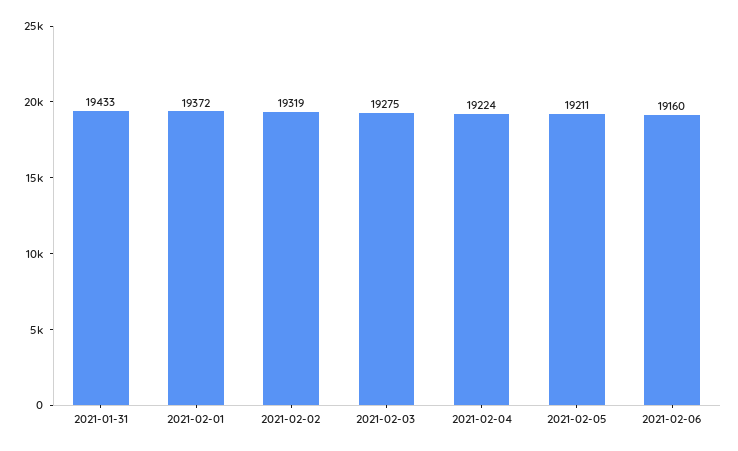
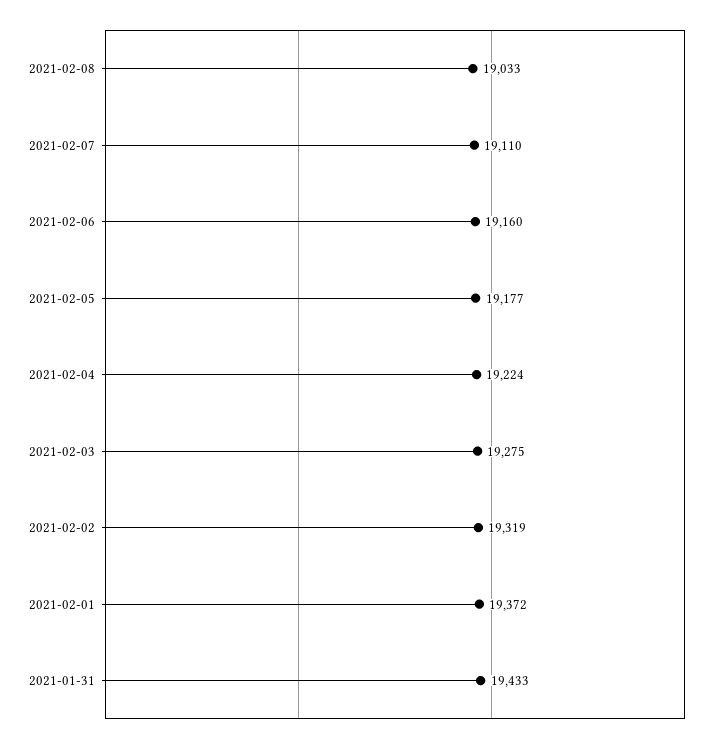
2021-02-05: 19211 -> 19177
2021-02-08: none -> 19033
2021-02-07: none -> 19110

